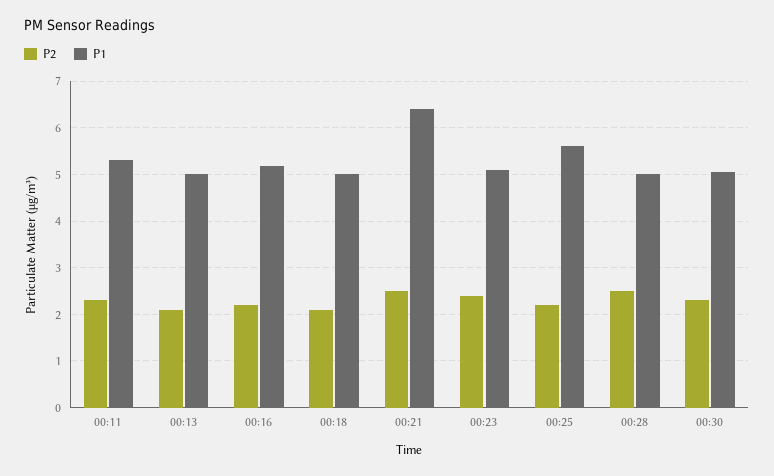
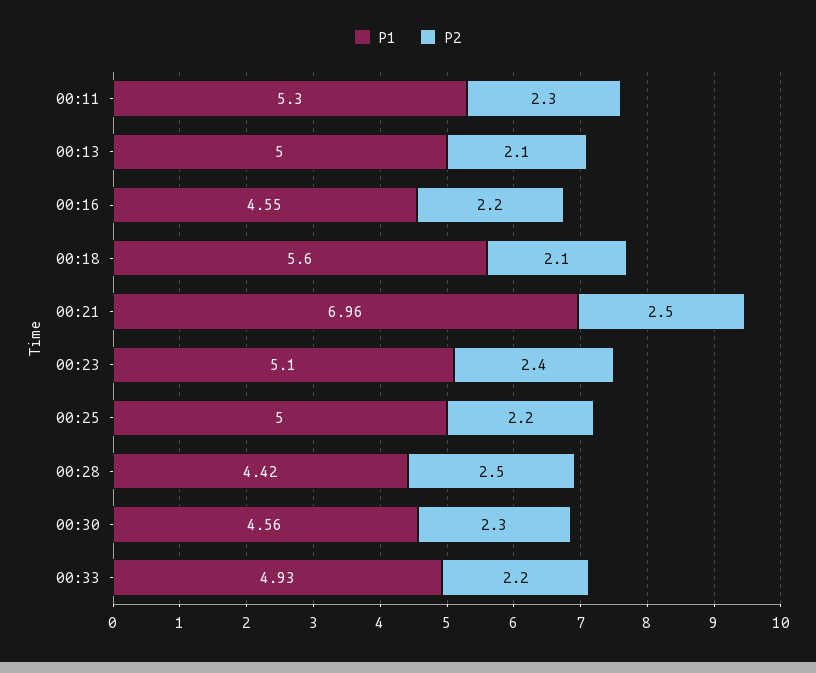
P1, 00:16: 5.2 -> 4.55
P1, 00:18: 5 -> 5.6
P1, 00:21: 6.4 -> 6.96
P1, 00:25: 5.6 -> 5
P1, 00:28: 5 -> 4.42
P1, 00:30: 5 -> 4.56
P1, 00:33: none -> 4.93
P2, 00:33: none -> 2.2

